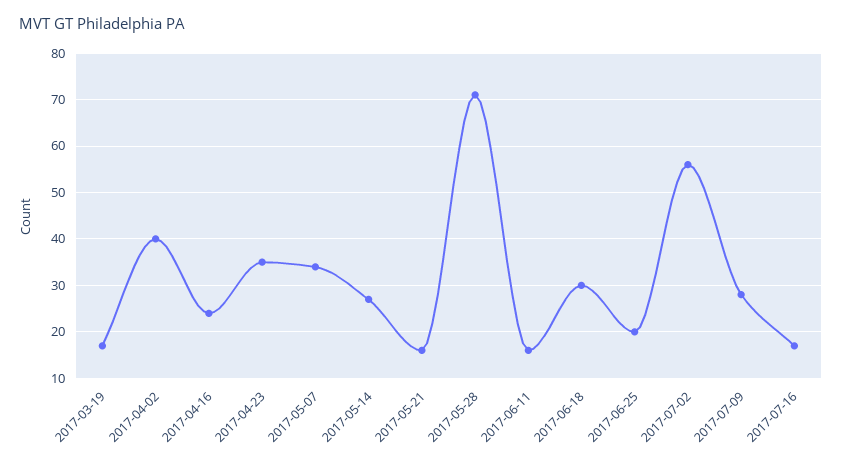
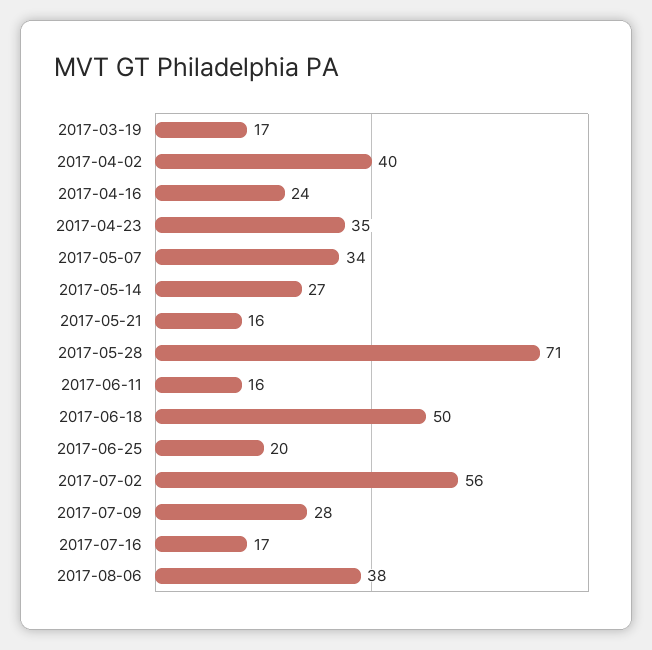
2017-06-18: 30 -> 50
2017-08-06: none -> 38

